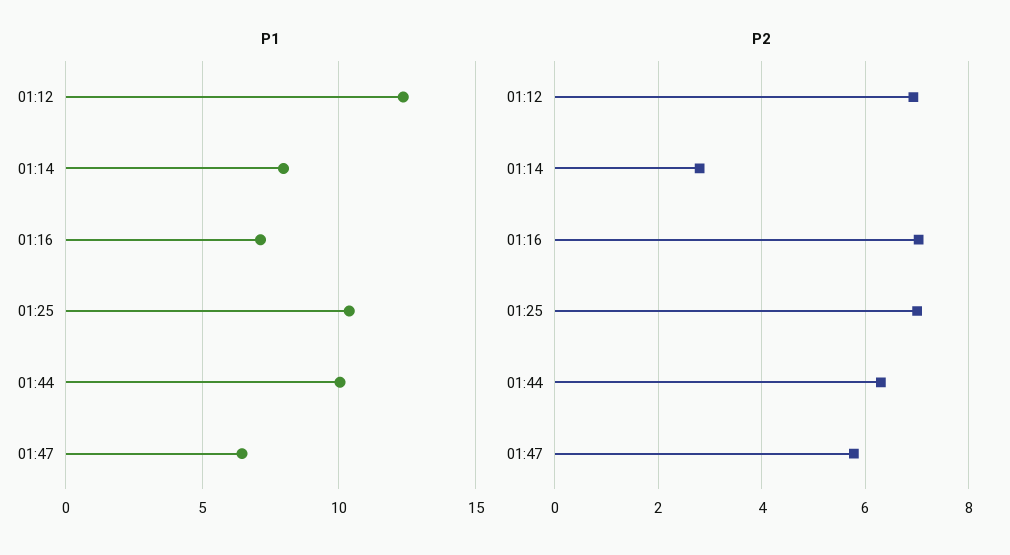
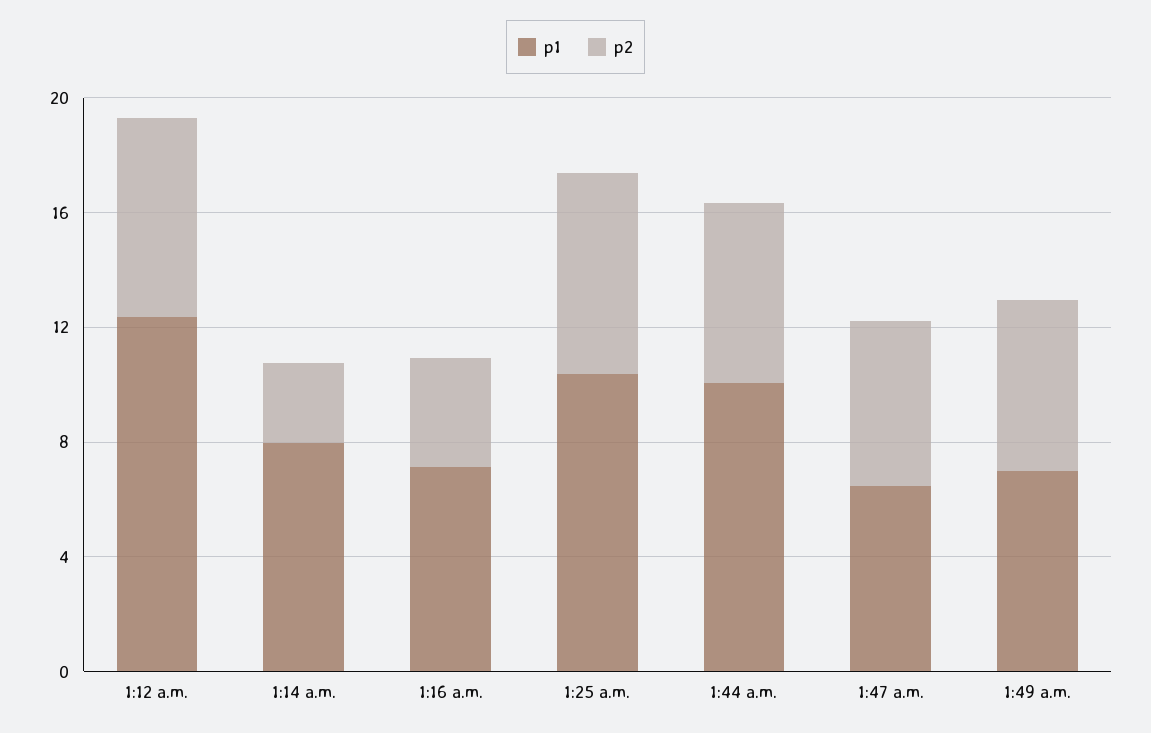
P2, 01:16: 7 -> 4
P1, 1:49 a.m.: none -> 7
P2, 1:49 a.m.: none -> 6

